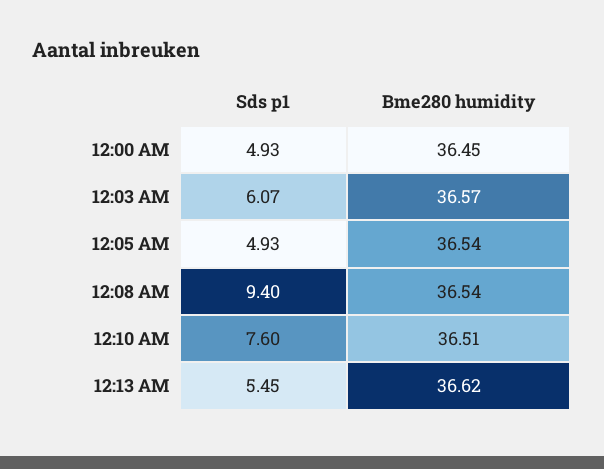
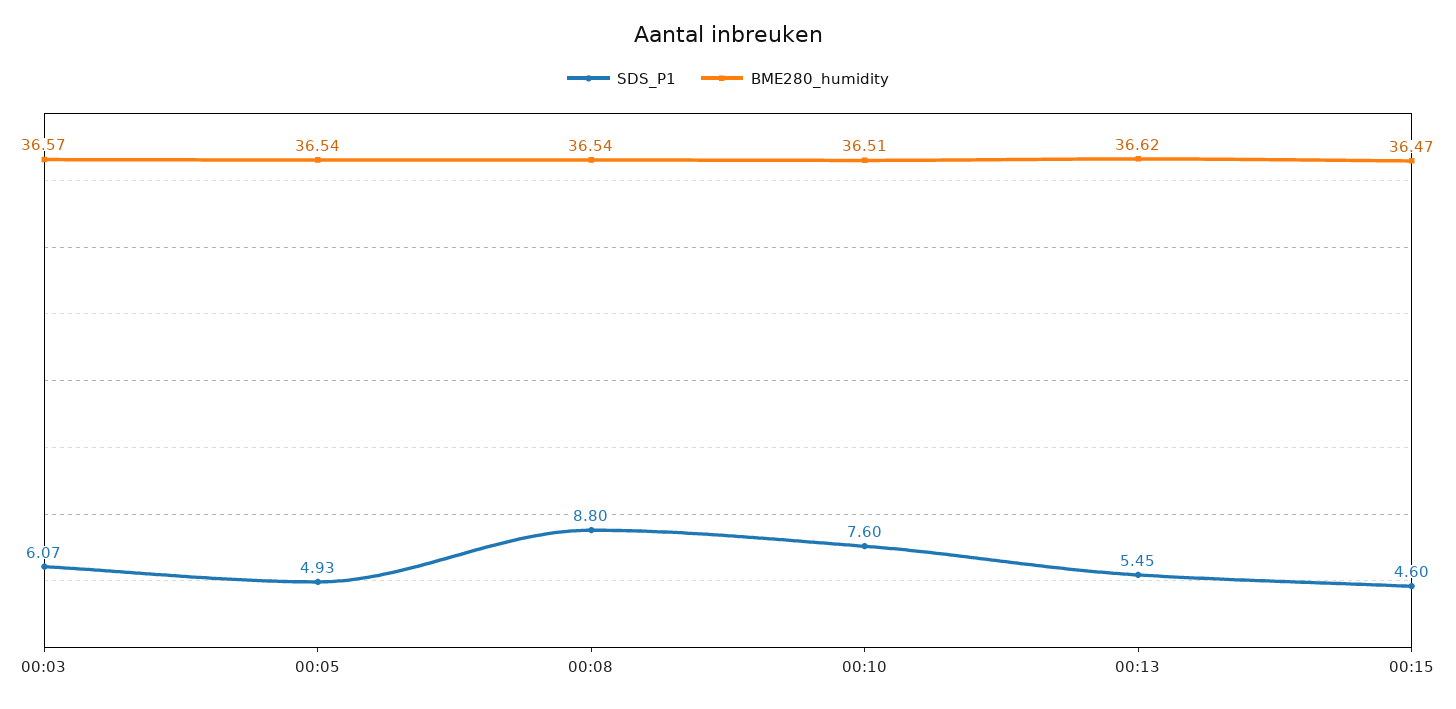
Sds p1, 12:00 AM: 4.93 -> none
Bme280 humidity, 12:00 AM: 36.45 -> none
Sds p1, 12:08 AM: 9.4 -> 8.8
Sds p1, 00:15: none -> 4.6
Bme280 humidity, 00:15: none -> 36.47

